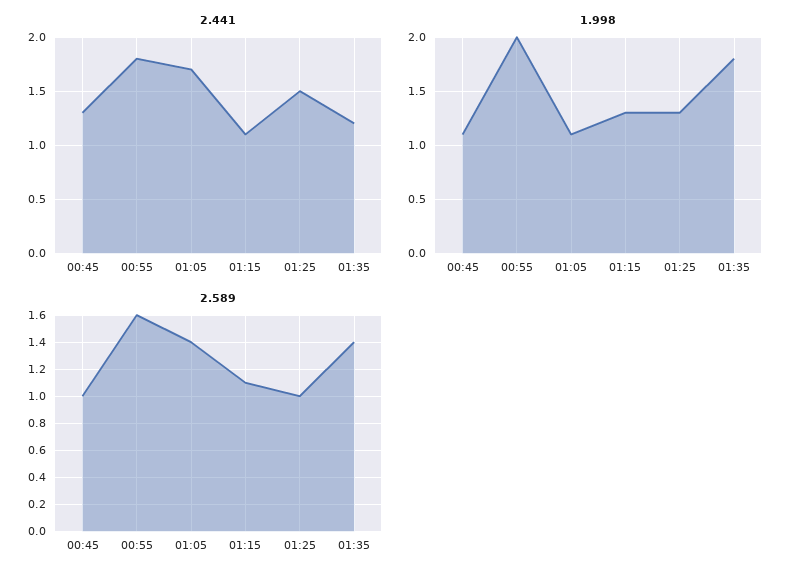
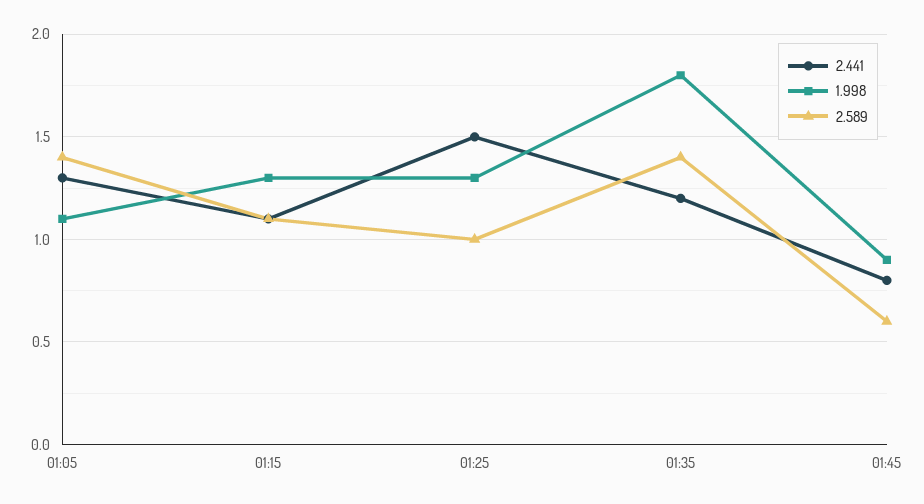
2.441, 00:45: 1.3 -> none
2.441, 00:55: 1.8 -> none
2.441, 01:05: 1.7 -> 1.3
1.998, 00:45: 1.1 -> none
1.998, 00:55: 2 -> none
2.589, 00:45: 1 -> none
2.589, 00:55: 1.6 -> none
2.441, 01:45: none -> 0.8
1.998, 01:45: none -> 0.9
2.589, 01:45: none -> 0.6

